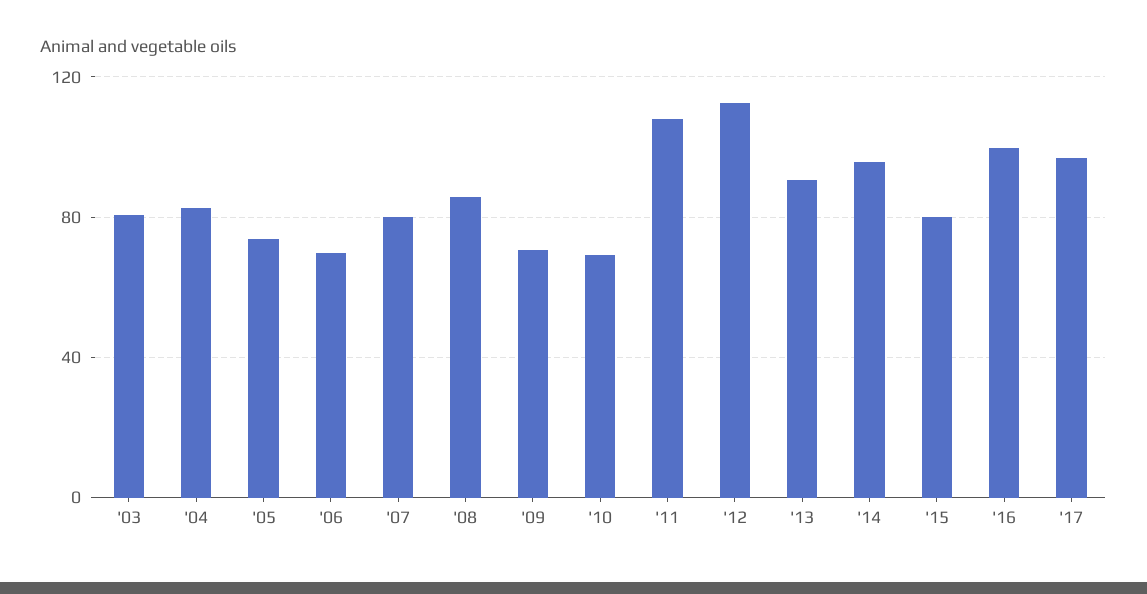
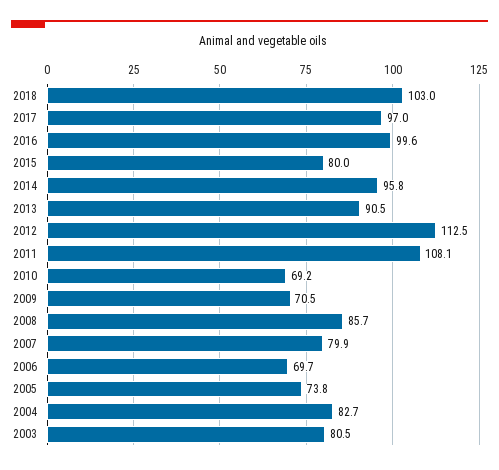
2018: none -> 103

